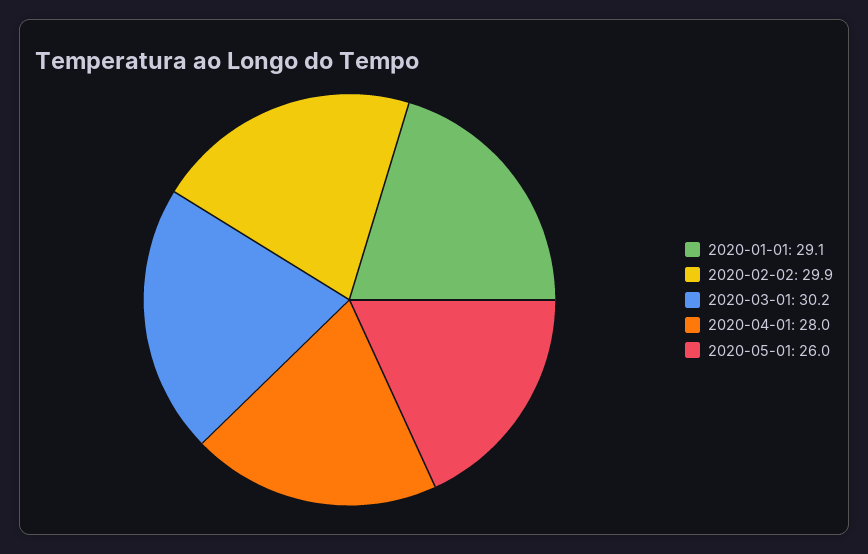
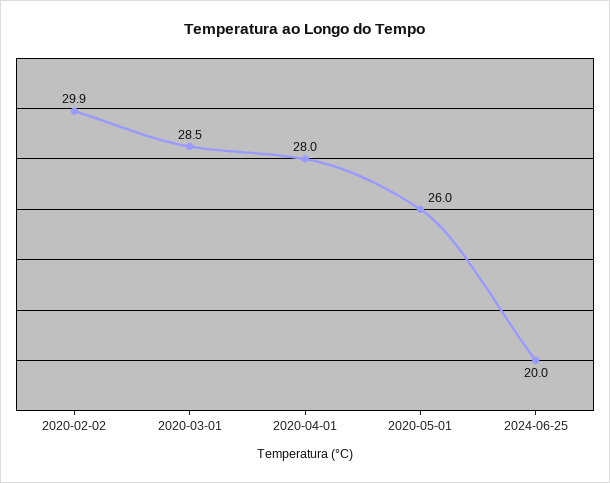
2020-01-01: 29.1 -> none
2020-03-01: 30.2 -> 28.5
2024-06-25: none -> 20

